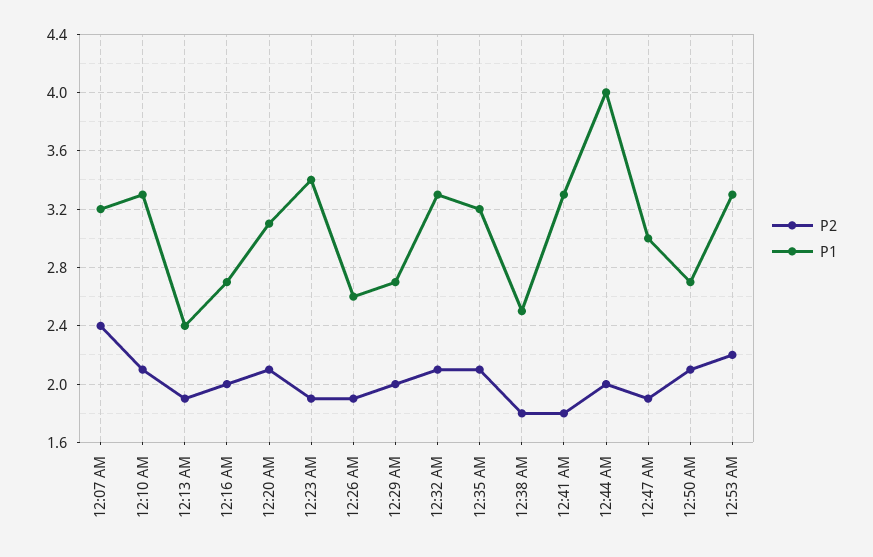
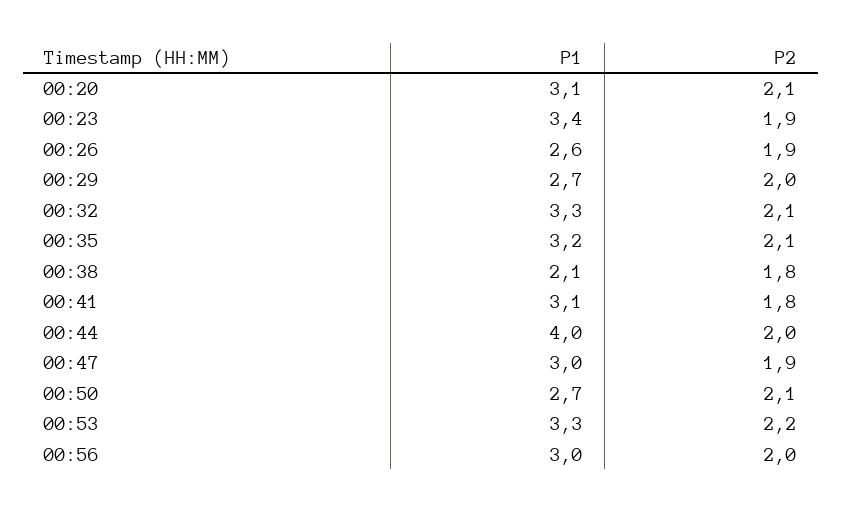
P2, 12:07 AM: 2.4 -> none
P1, 12:07 AM: 3.2 -> none
P2, 12:10 AM: 2.1 -> none
P1, 12:10 AM: 3.3 -> none
P2, 12:13 AM: 1.9 -> none
P1, 12:13 AM: 2.4 -> none
P2, 12:16 AM: 2 -> none
P1, 12:16 AM: 2.7 -> none
P1, 12:38 AM: 2.5 -> 2.1
P1, 12:41 AM: 3.3 -> 3.1
P1, 00:56: none -> 3
P2, 00:56: none -> 2

